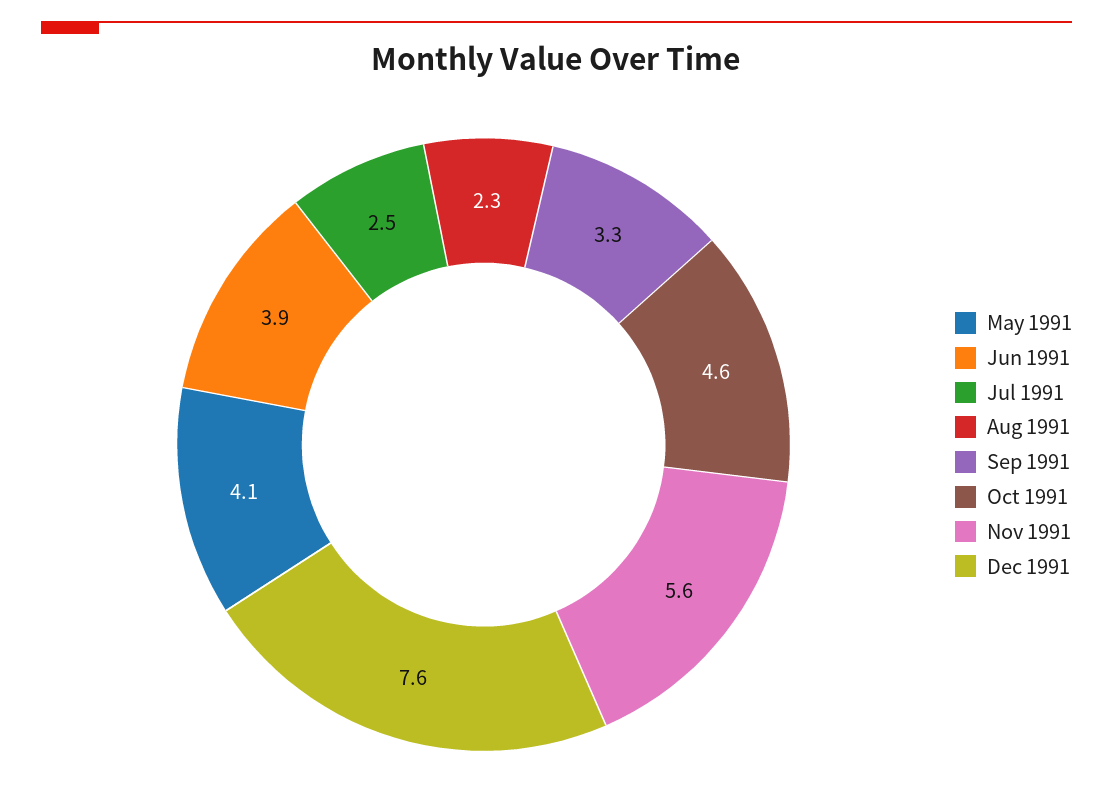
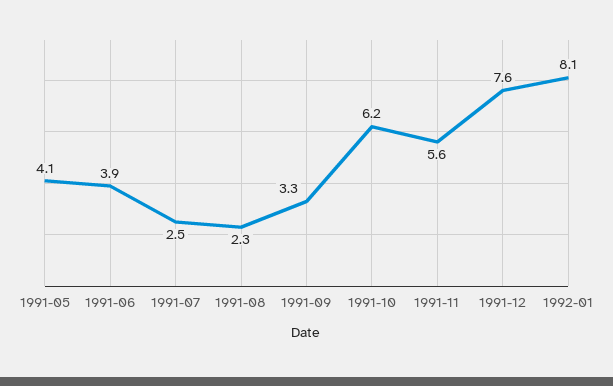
Oct 1991: 4.6 -> 6.2
1992-01: none -> 8.1

